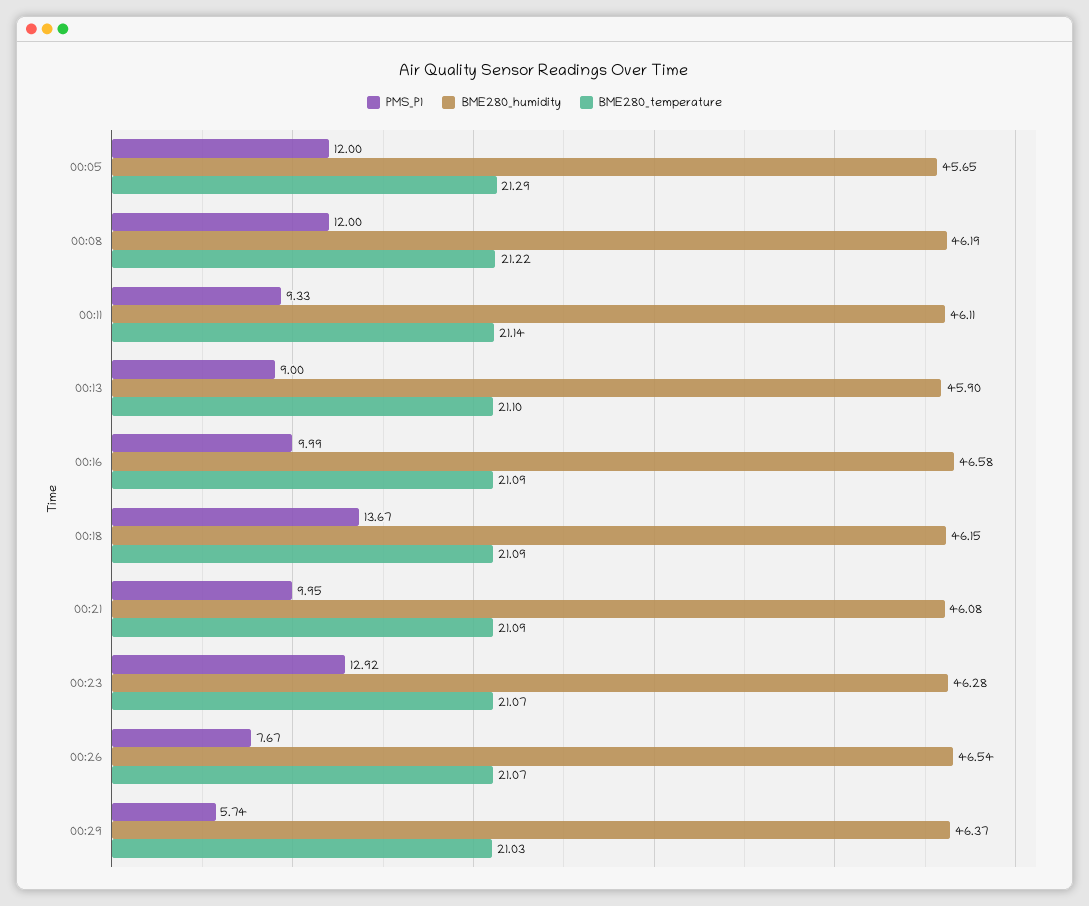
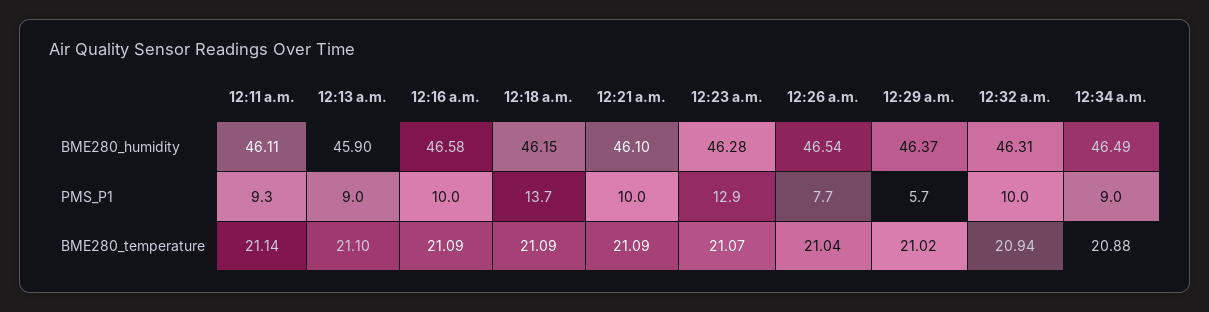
PMS_P1, 00:05: 12 -> none
BME280_humidity, 00:05: 45.65 -> none
BME280_temperature, 00:05: 21.29 -> none
PMS_P1, 00:08: 12 -> none
BME280_humidity, 00:08: 46.19 -> none
BME280_temperature, 00:08: 21.22 -> none
BME280_humidity, 00:21: 46.08 -> 46.1
BME280_temperature, 00:26: 21.07 -> 21.04
BME280_temperature, 00:29: 21.03 -> 21.02
BME280_humidity, 12:32 a.m.: none -> 46.31
BME280_humidity, 12:34 a.m.: none -> 46.49
PMS_P1, 12:32 a.m.: none -> 10
PMS_P1, 12:34 a.m.: none -> 9
BME280_temperature, 12:32 a.m.: none -> 20.94
BME280_temperature, 12:34 a.m.: none -> 20.88

